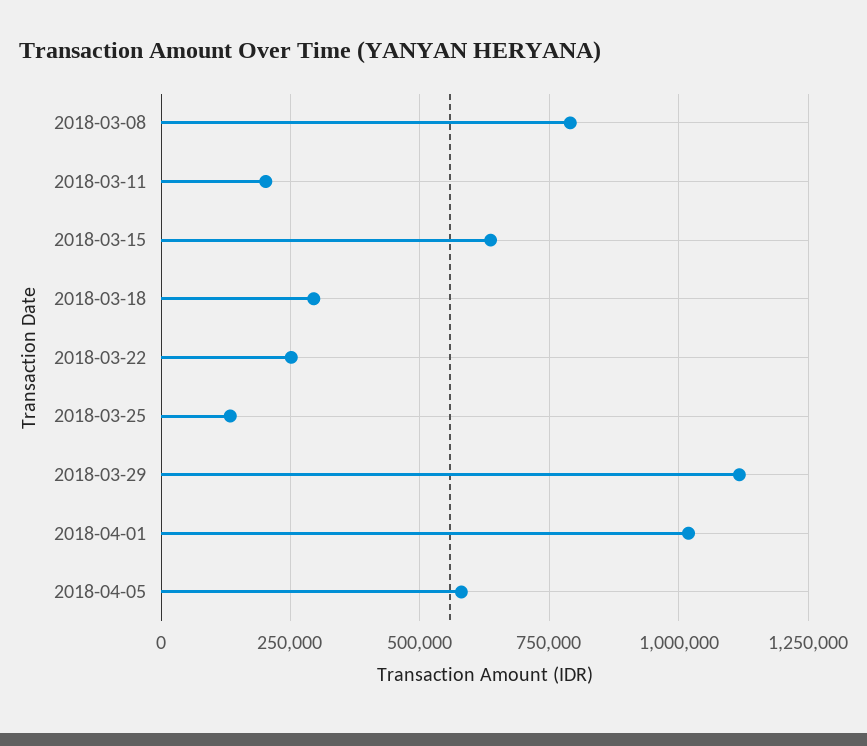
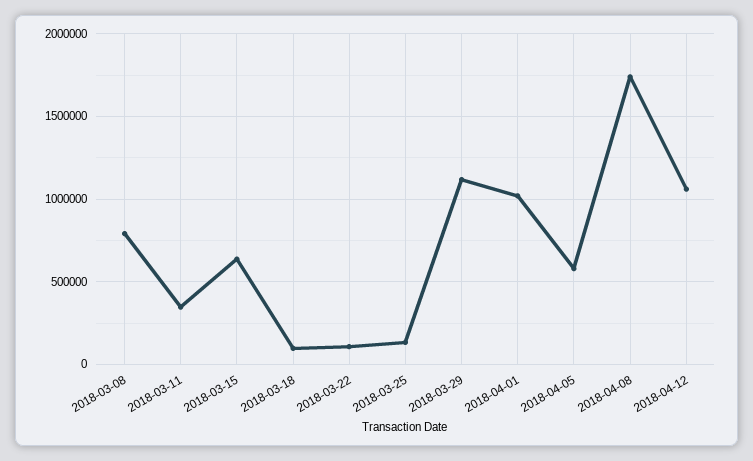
2018-03-11: 200000 -> 350000
2018-03-18: 300000 -> 100000
2018-03-22: 250000 -> 100000
2018-04-08: none -> 1750000
2018-04-12: none -> 1050000

